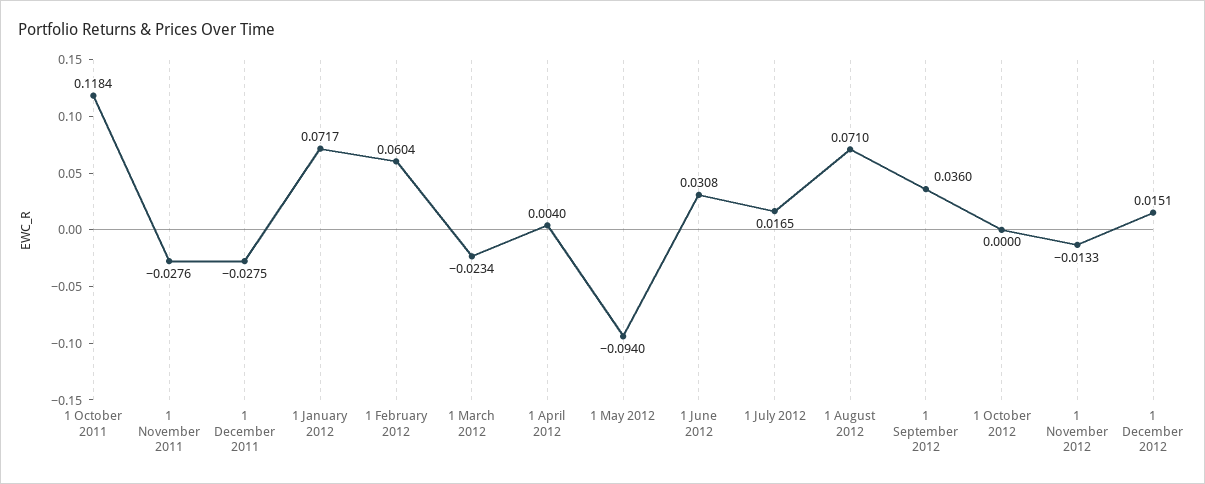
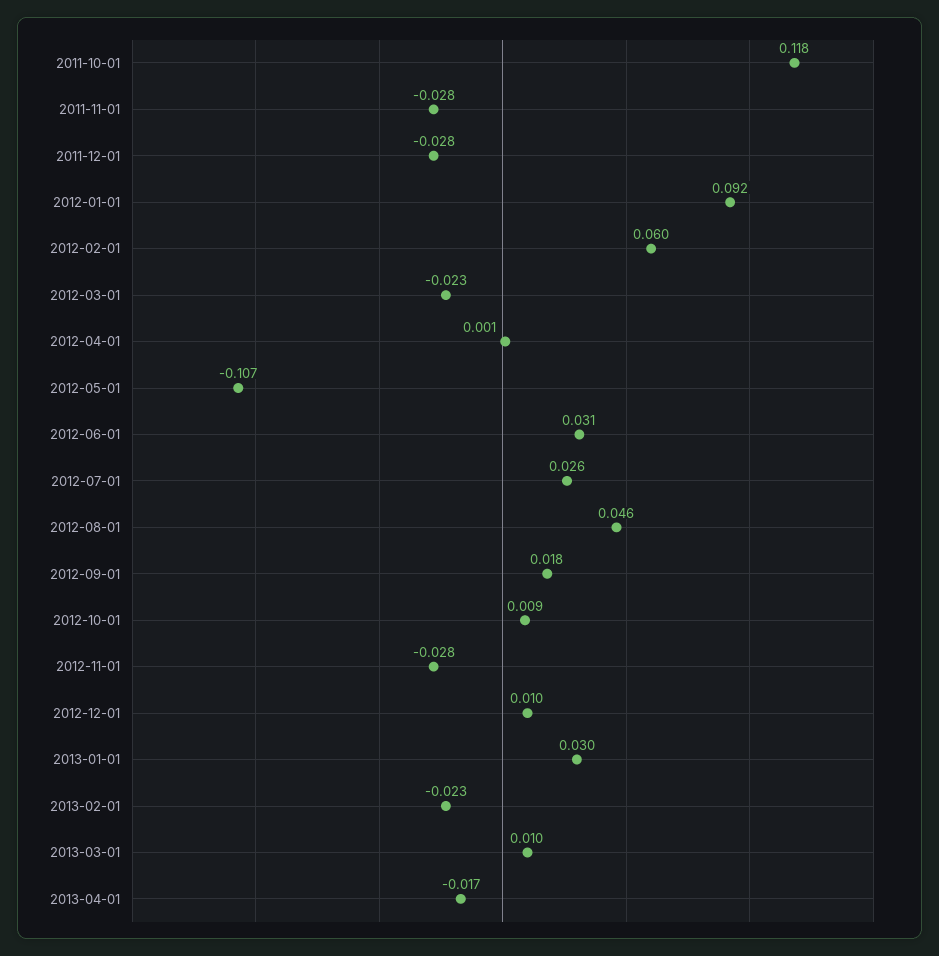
1 January 2012: 0.0717 -> 0.092
1 April 2012: 0.004 -> 0.001
1 May 2012: -0.094 -> -0.107
1 July 2012: 0.0165 -> 0.026
1 August 2012: 0.071 -> 0.046
1 September 2012: 0.036 -> 0.018
1 October 2012: 0 -> 0.009
1 November 2012: -0.0133 -> -0.028
1 December 2012: 0.0151 -> 0.01
2013-01-01: none -> 0.03
2013-02-01: none -> -0.023
2013-03-01: none -> 0.01
2013-04-01: none -> -0.017

